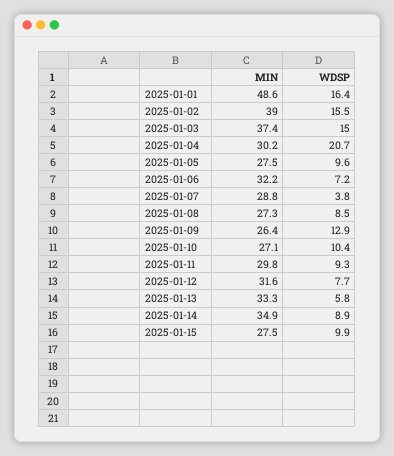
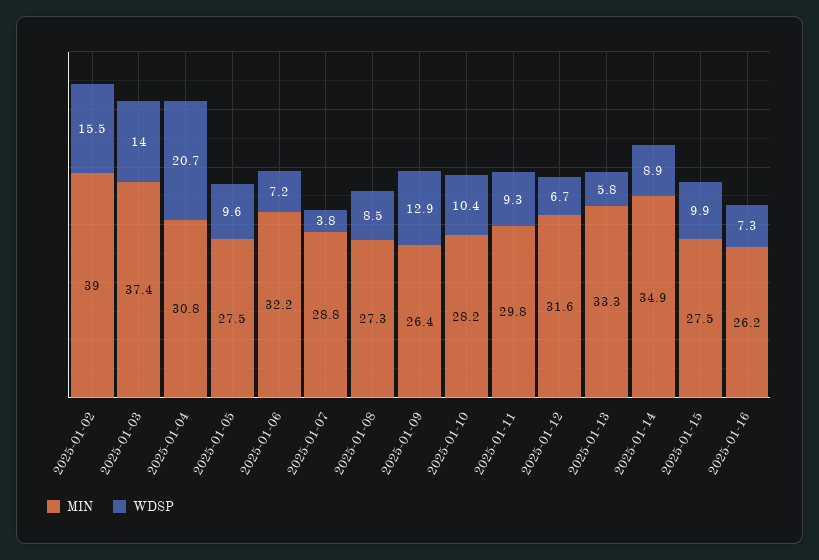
MIN, 2025-01-01: 48.6 -> none
WDSP, 2025-01-01: 16.4 -> none
WDSP, 2025-01-03: 15 -> 14
MIN, 2025-01-04: 30.2 -> 30.8
MIN, 2025-01-10: 27.1 -> 28.2
WDSP, 2025-01-12: 7.7 -> 6.7
MIN, 2025-01-16: none -> 26.2
WDSP, 2025-01-16: none -> 7.3

